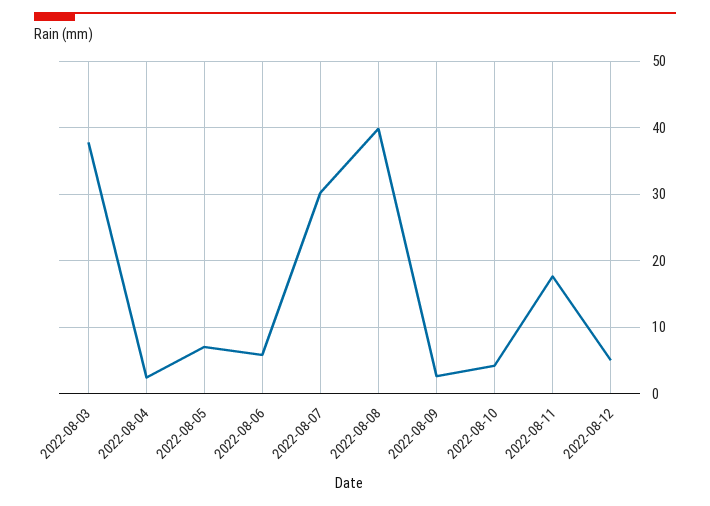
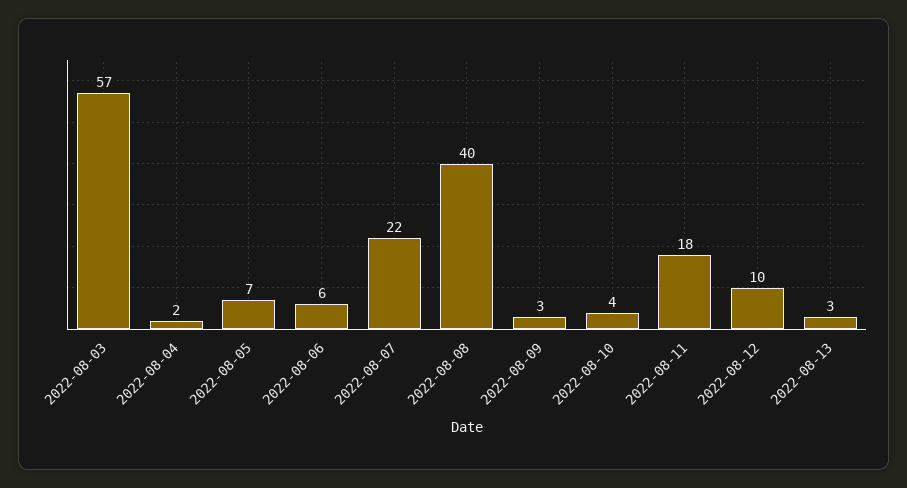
2022-08-03: 38 -> 57
2022-08-07: 30 -> 22
2022-08-12: 5 -> 10
2022-08-13: none -> 3

